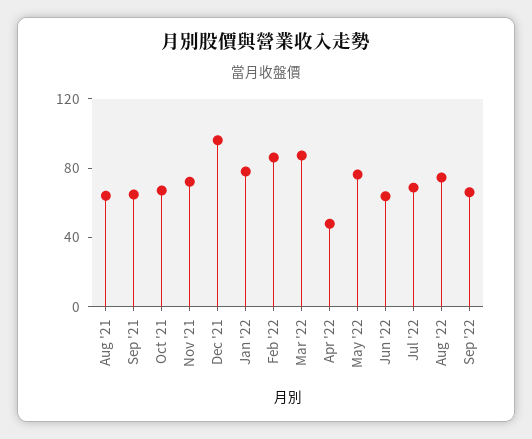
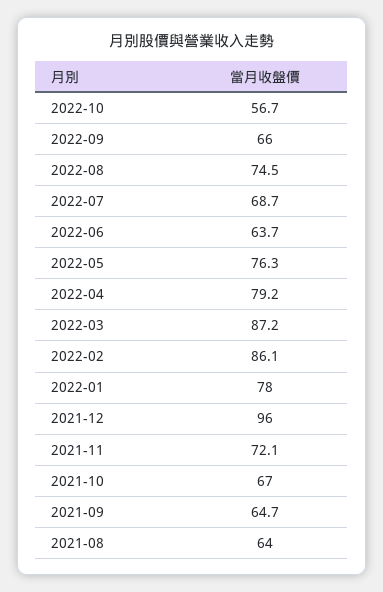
Apr '22: 50 -> 79.2
2022-10: none -> 56.7

